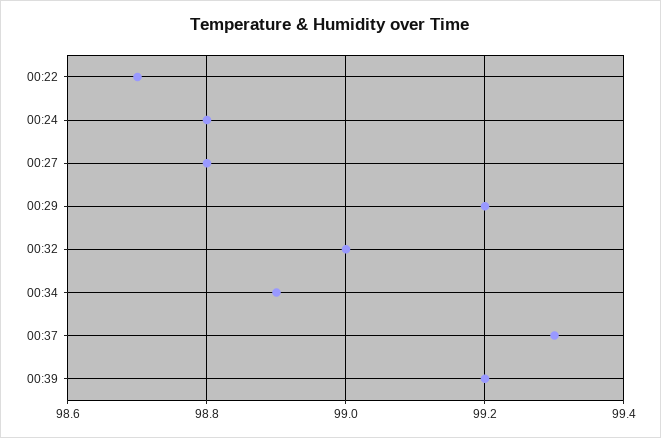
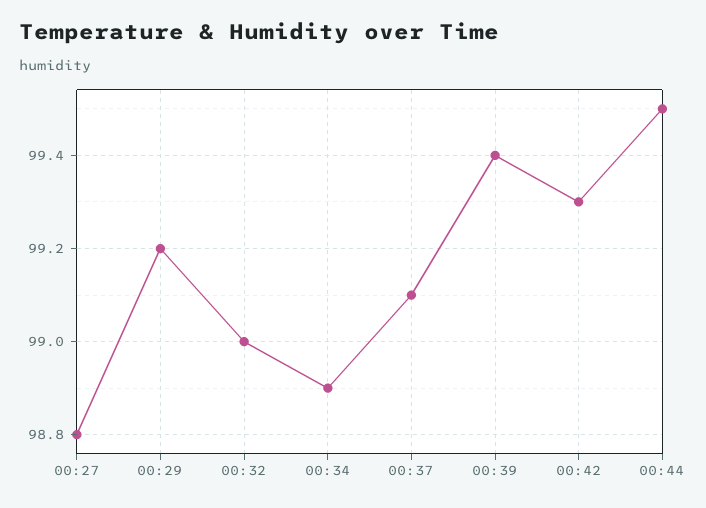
00:22: 98.7 -> none
00:24: 98.8 -> none
00:37: 99.3 -> 99.1
00:39: 99.2 -> 99.4
00:42: none -> 99.3
00:44: none -> 99.5

